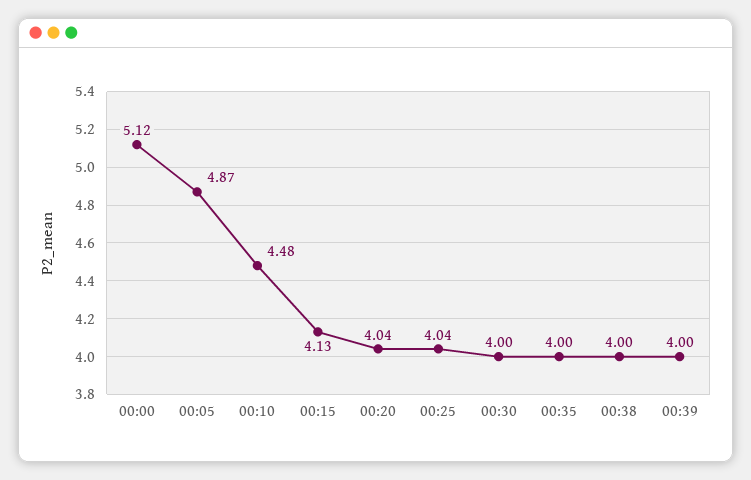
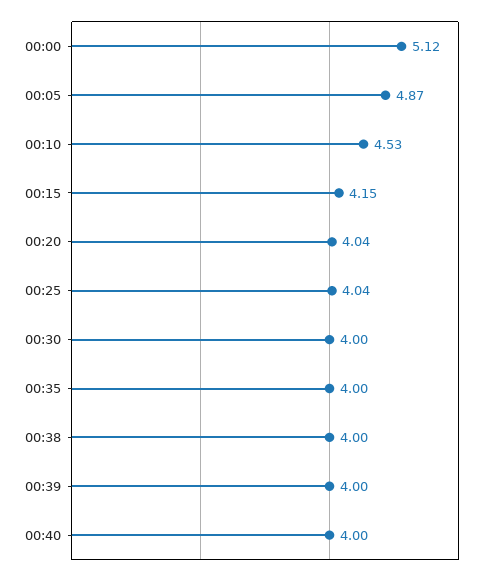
00:10: 4.48 -> 4.53
00:15: 4.13 -> 4.15
00:40: none -> 4

